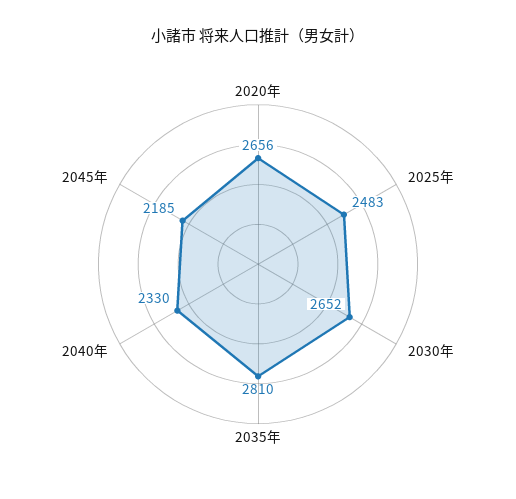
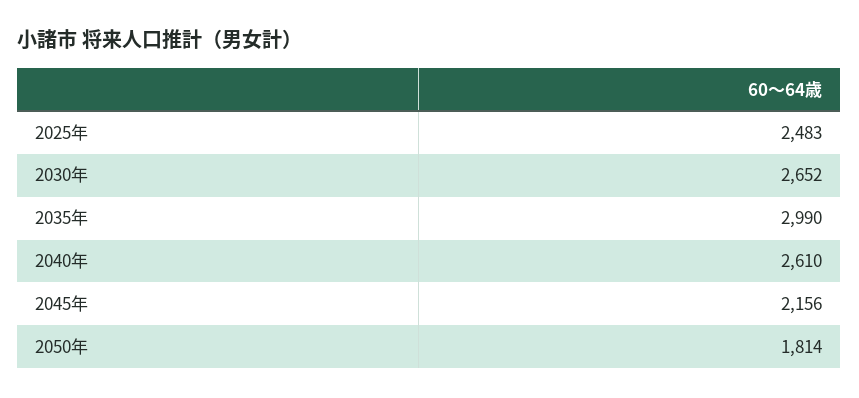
2020年: 2656 -> none
2035年: 2810 -> 2990
2040年: 2330 -> 2610
2045年: 2185 -> 2156
2050年: none -> 1814

